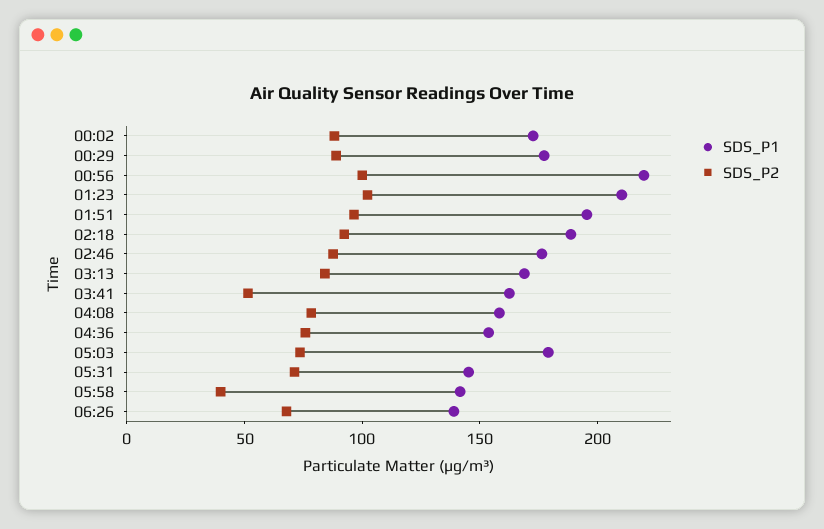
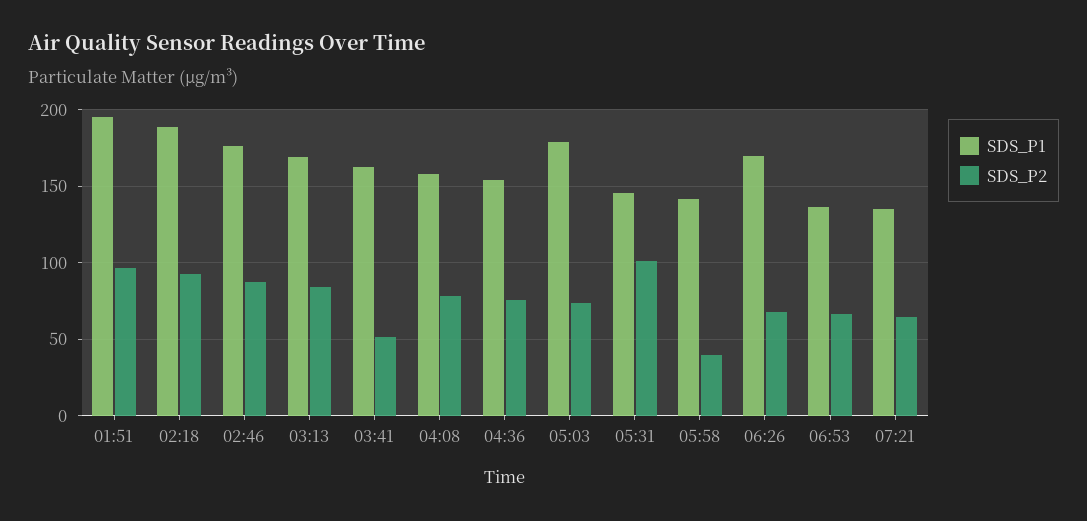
SDS_P1, 00:02: 170 -> none
SDS_P2, 00:02: 90 -> none
SDS_P1, 00:29: 180 -> none
SDS_P2, 00:29: 90 -> none
SDS_P1, 00:56: 220 -> none
SDS_P2, 00:56: 100 -> none
SDS_P1, 01:23: 210 -> none
SDS_P2, 01:23: 100 -> none
SDS_P2, 05:31: 70 -> 100
SDS_P1, 06:26: 140 -> 170
SDS_P1, 06:53: none -> 135
SDS_P2, 06:53: none -> 65
SDS_P1, 07:21: none -> 135
SDS_P2, 07:21: none -> 65

